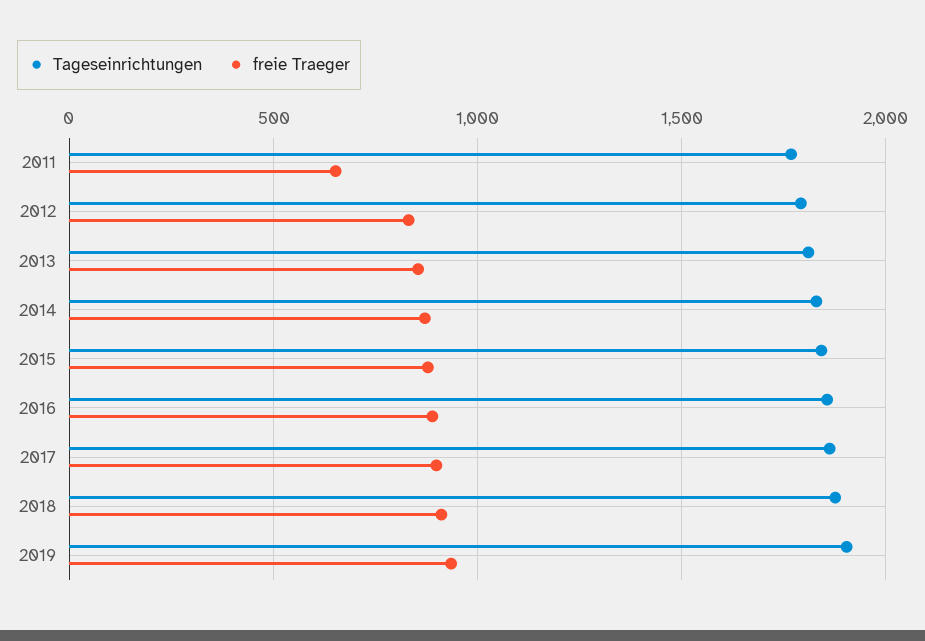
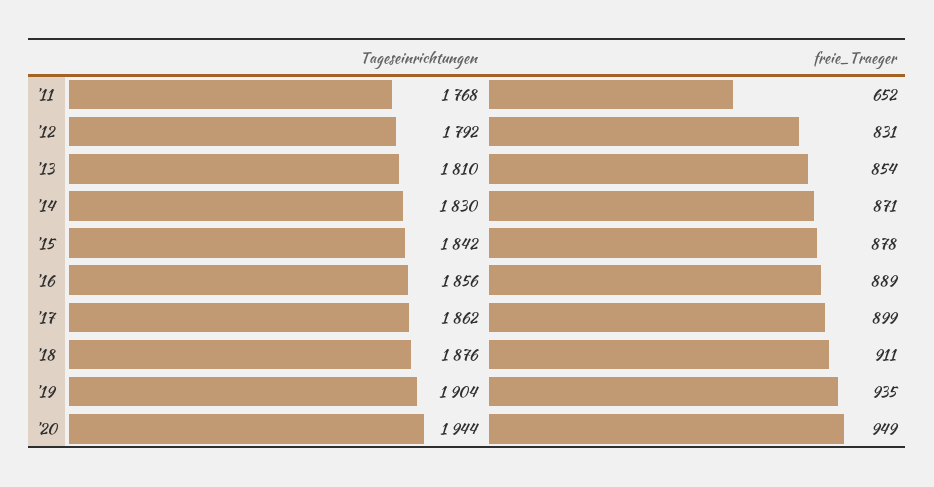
Tageseinrichtungen, '20: none -> 1944
freie Traeger, '20: none -> 949

